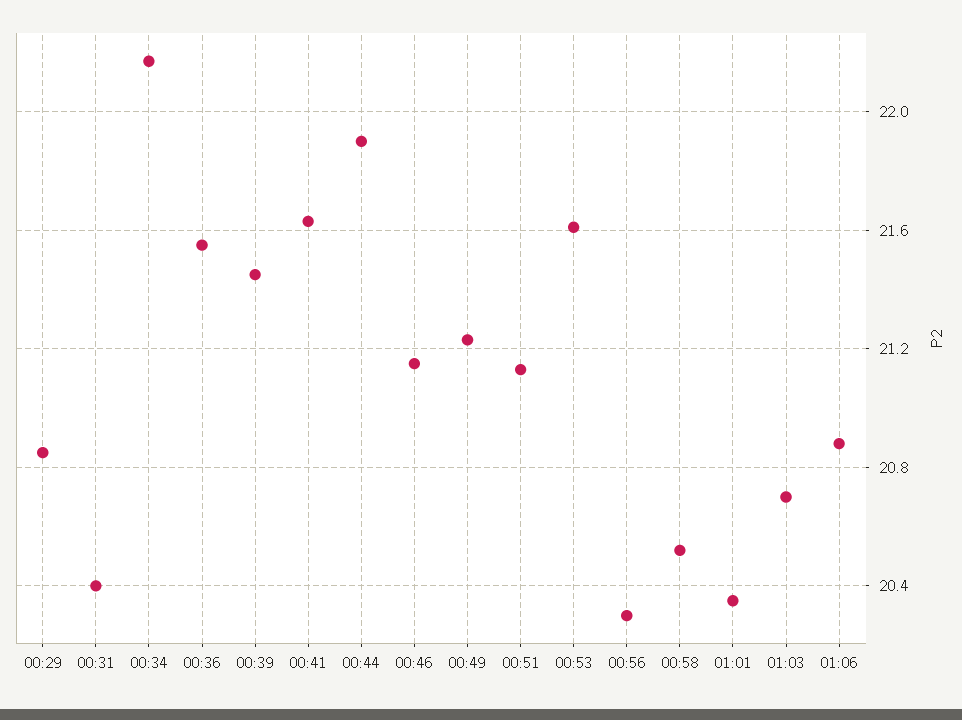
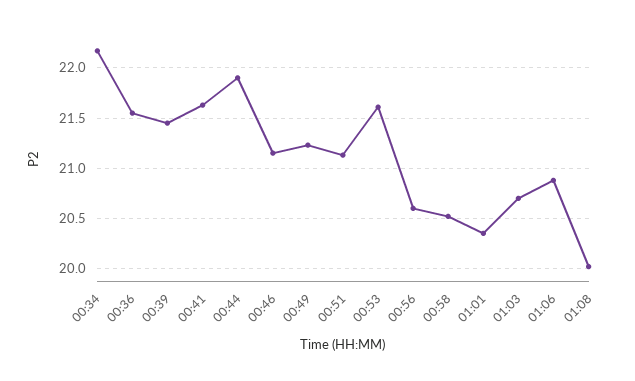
00:29: 20.85 -> none
00:31: 20.4 -> none
00:56: 20.3 -> 20.6
01:08: none -> 20

